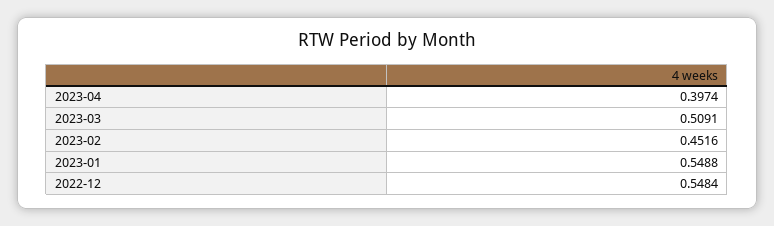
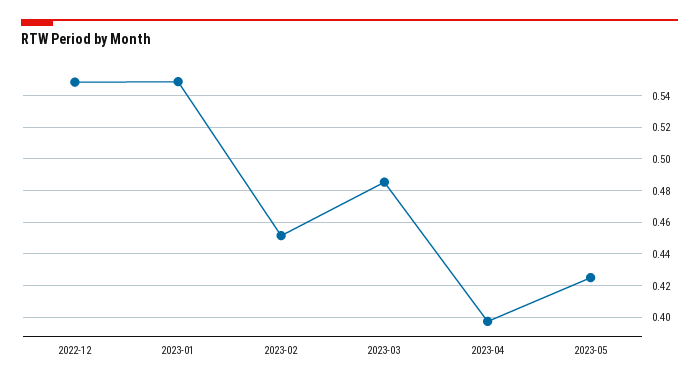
2023-03: 0.5091 -> 0.485
2023-05: none -> 0.425

